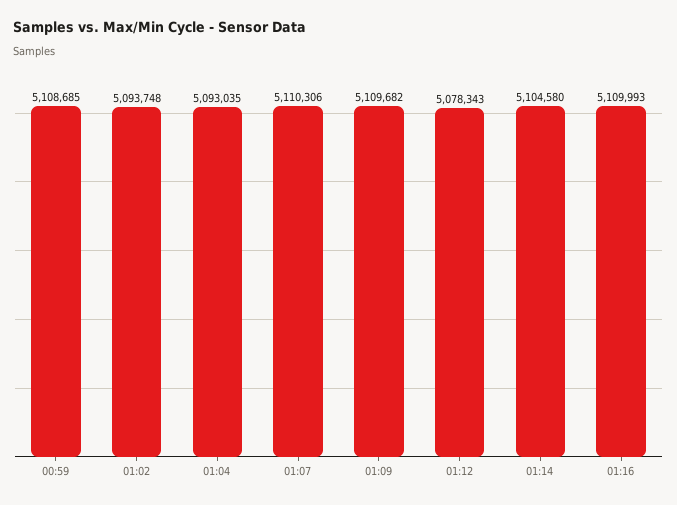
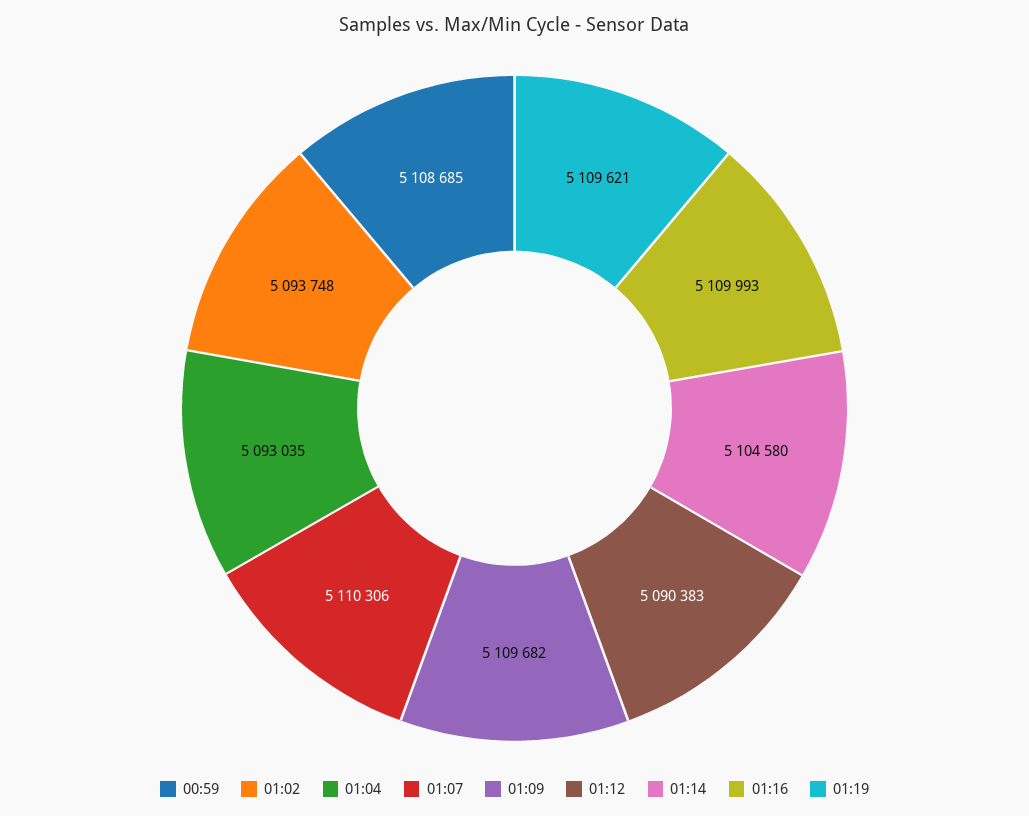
01:12: 5078343 -> 5090383
01:19: none -> 5109621

